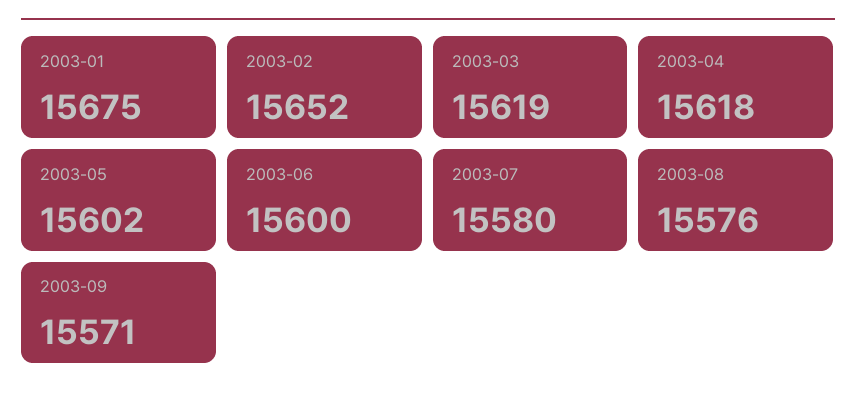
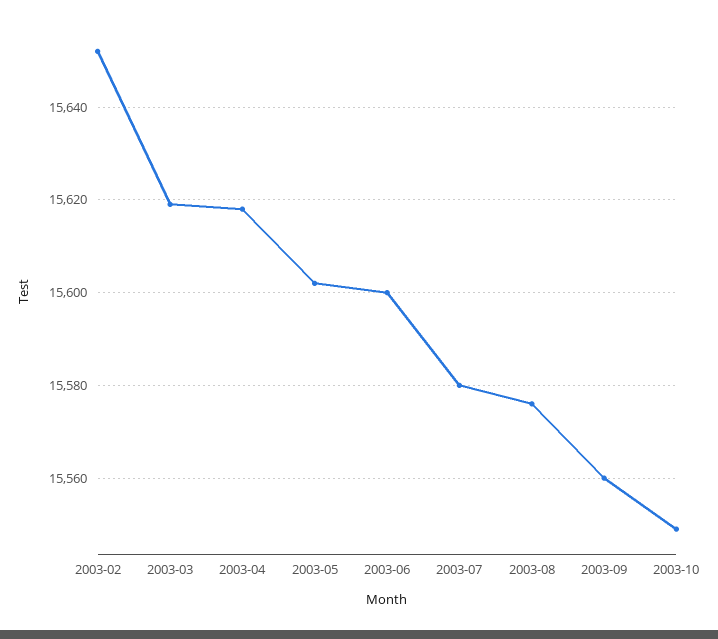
2003-01: 15675 -> none
2003-09: 15571 -> 15560
2003-10: none -> 15550

